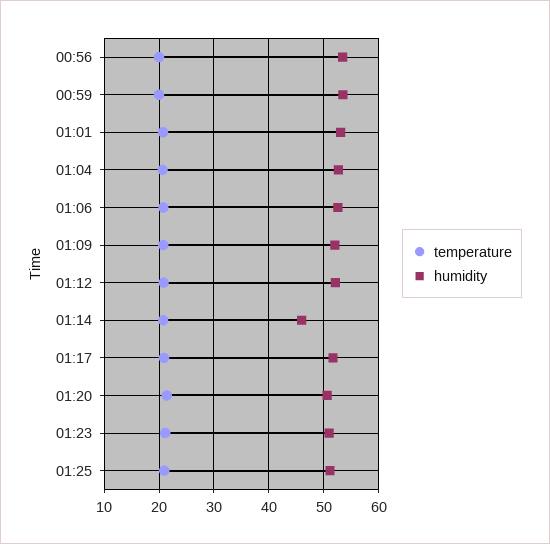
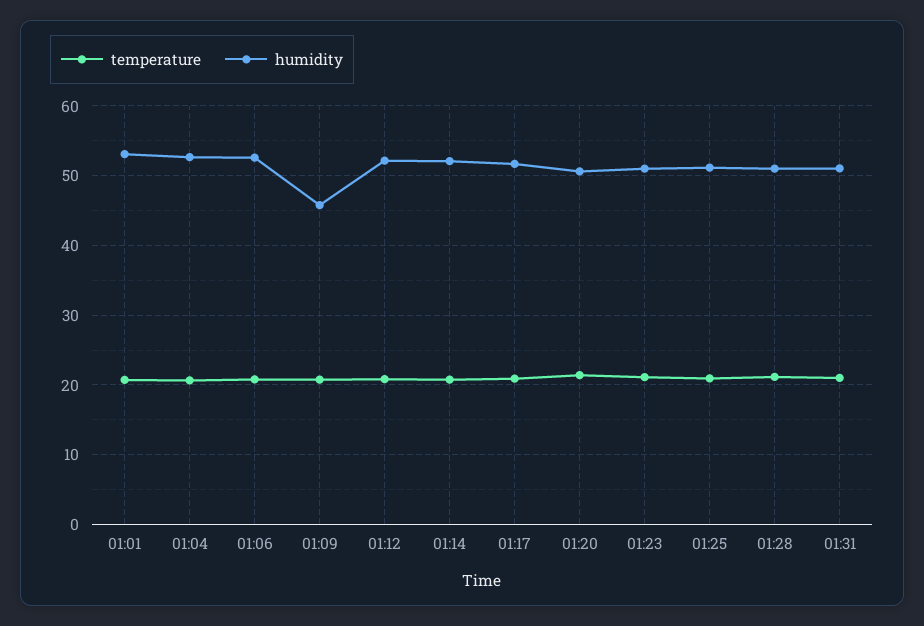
temperature, 00:56: 20 -> none
humidity, 00:56: 54 -> none
temperature, 00:59: 20 -> none
humidity, 00:59: 54 -> none
humidity, 01:09: 52 -> 46
humidity, 01:14: 46 -> 52
temperature, 01:28: none -> 21
humidity, 01:28: none -> 51
temperature, 01:31: none -> 21
humidity, 01:31: none -> 51

